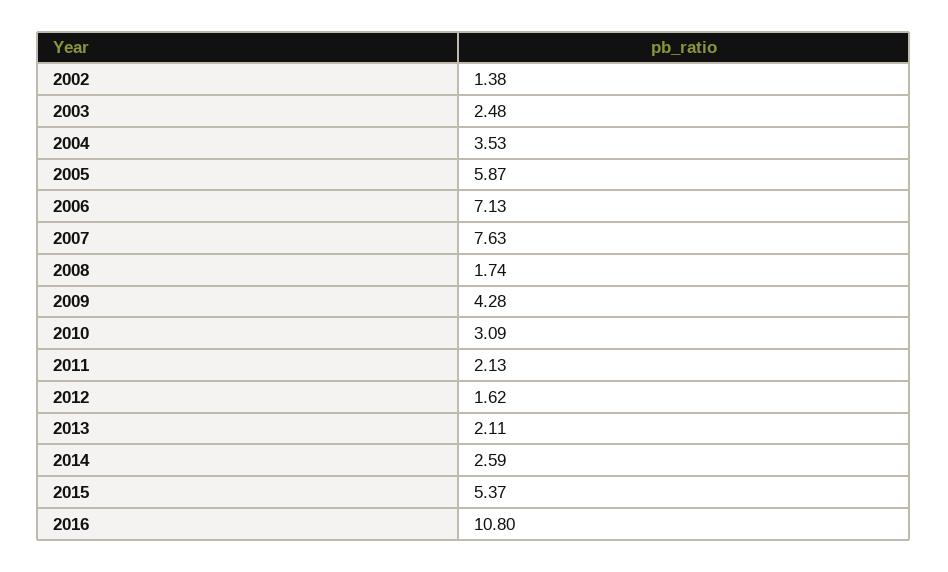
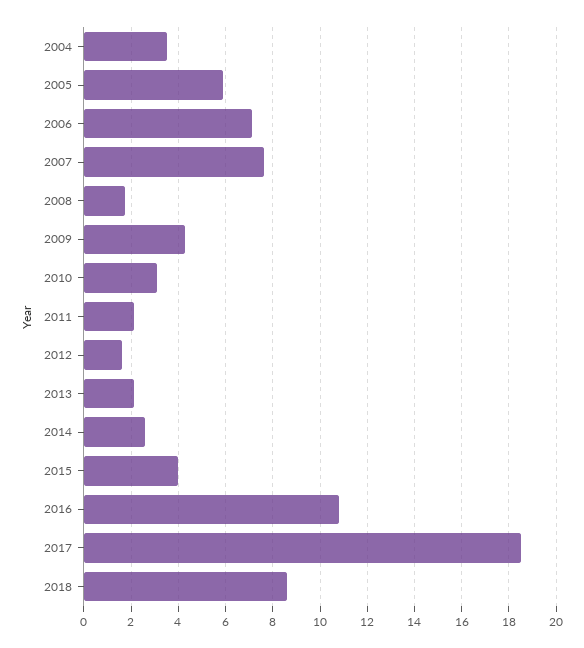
2002: 1.38 -> none
2003: 2.48 -> none
2015: 5.37 -> 4
2017: none -> 18.5
2018: none -> 8.5

